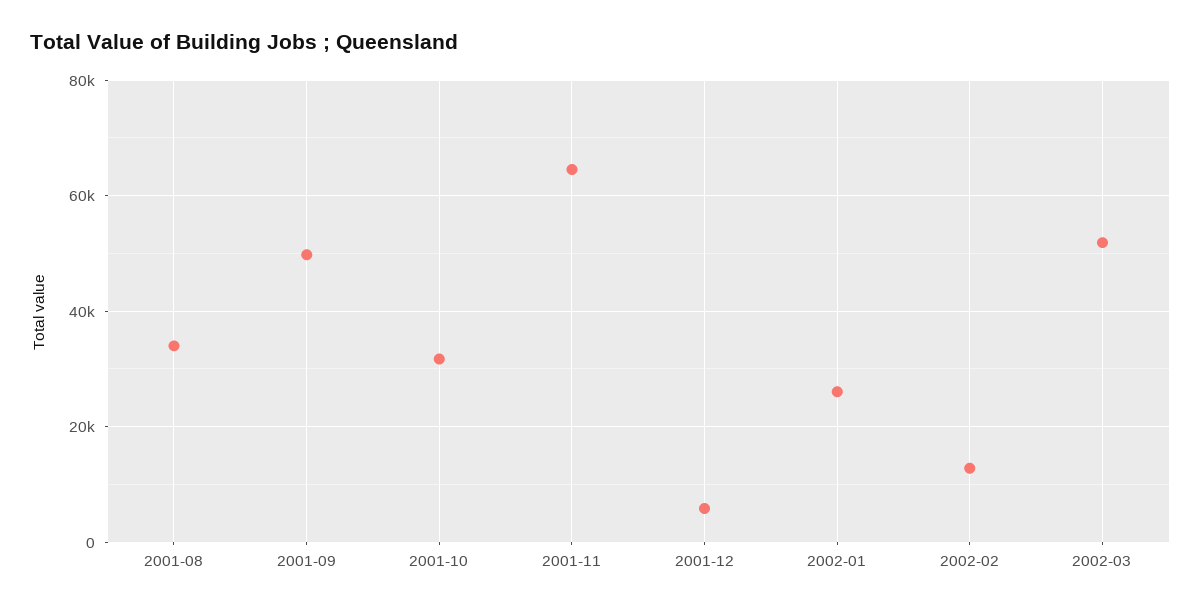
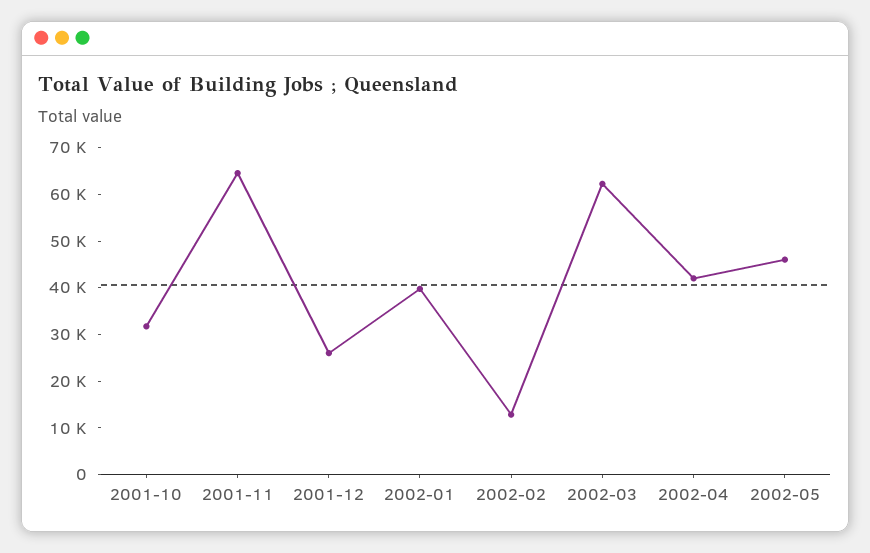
2001-08: 34000 -> none
2001-09: 50000 -> none
2001-12: 6000 -> 26000
2002-01: 26000 -> 40000
2002-03: 52000 -> 62000
2002-04: none -> 42000
2002-05: none -> 46000

